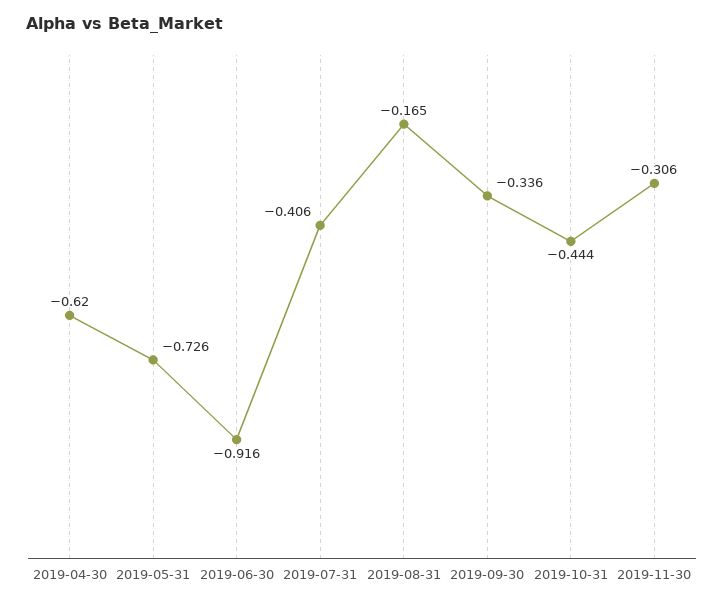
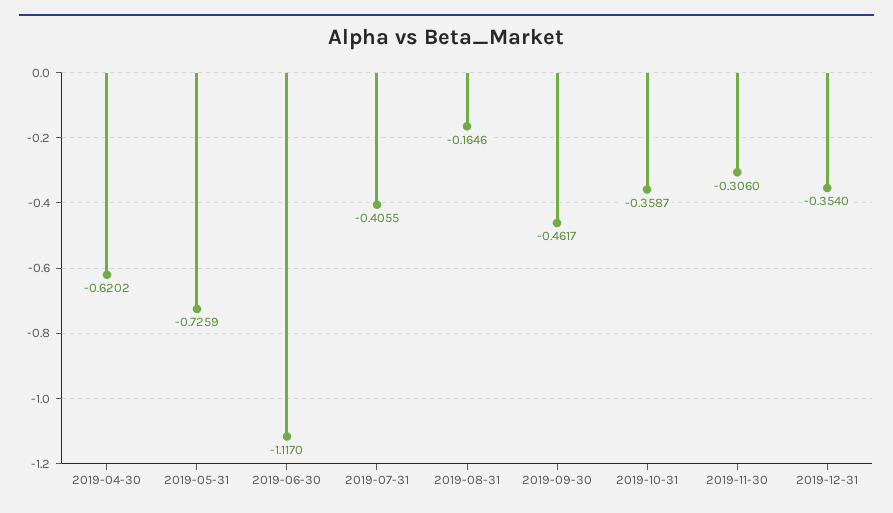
2019-06-30: -0.916 -> -1.117
2019-09-30: -0.336 -> -0.4617
2019-10-31: -0.444 -> -0.3587
2019-12-31: none -> -0.354

